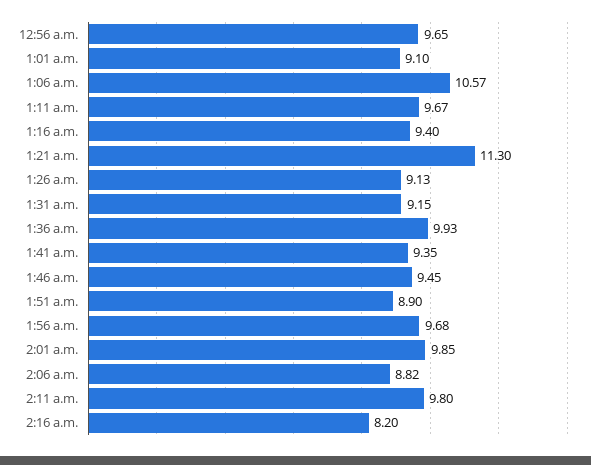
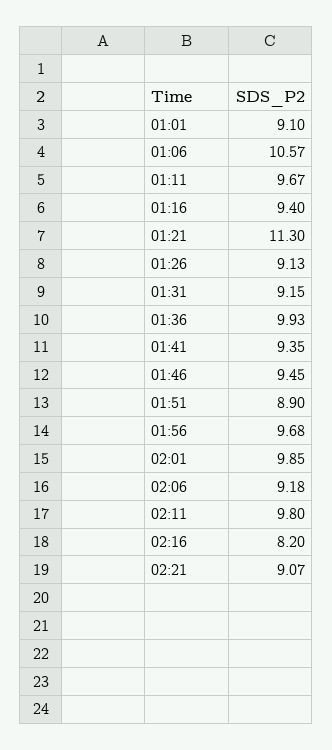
12:56 a.m.: 9.65 -> none
2:06 a.m.: 8.82 -> 9.18
02:21: none -> 9.07

